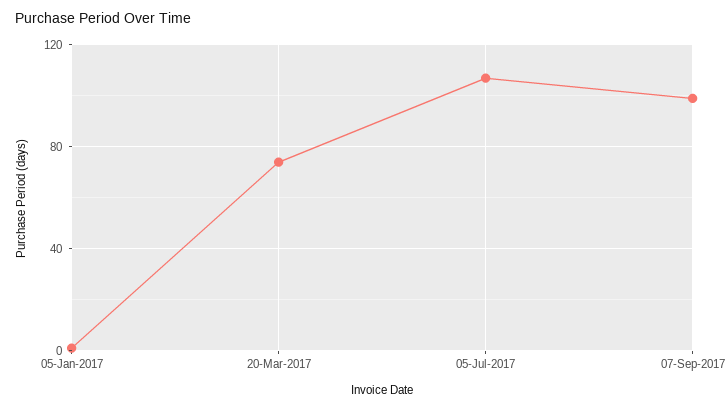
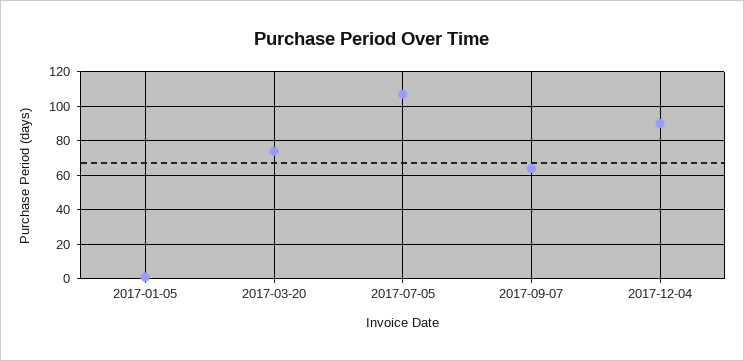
07-Sep-2017: 100 -> 65
2017-12-04: none -> 90

